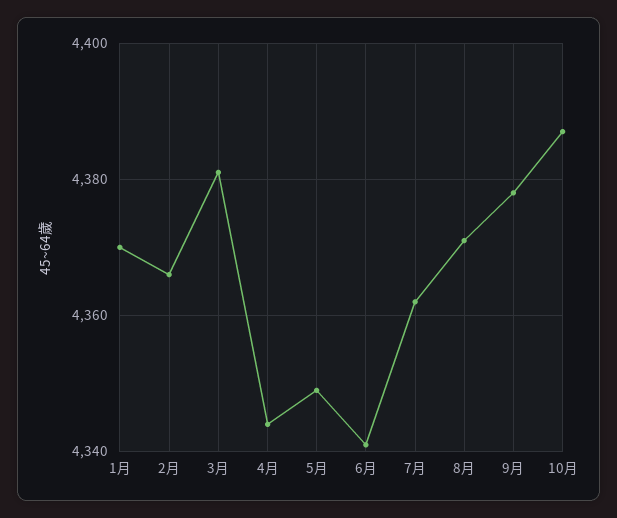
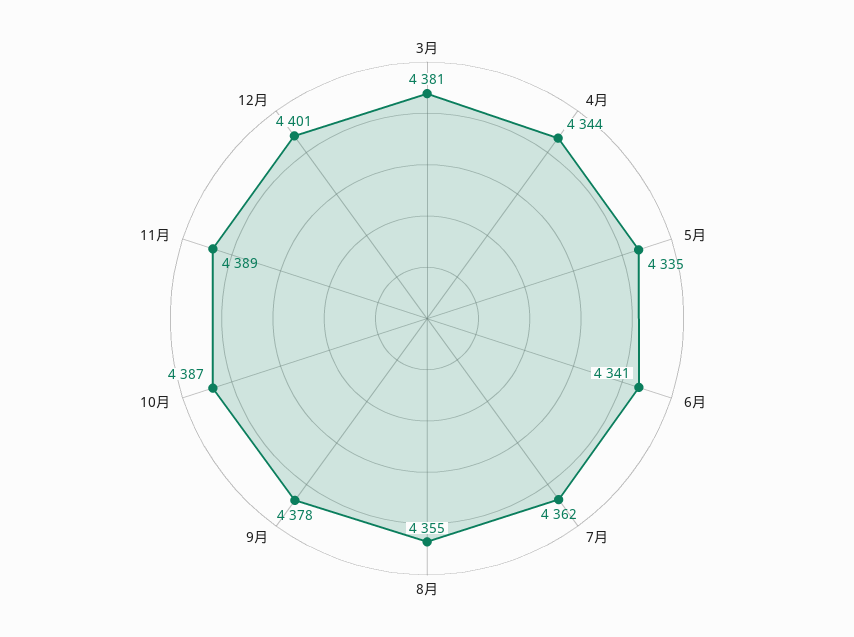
1月: 4370 -> none
2月: 4365 -> none
5月: 4350 -> 4335
8月: 4370 -> 4355
11月: none -> 4389
12月: none -> 4401

